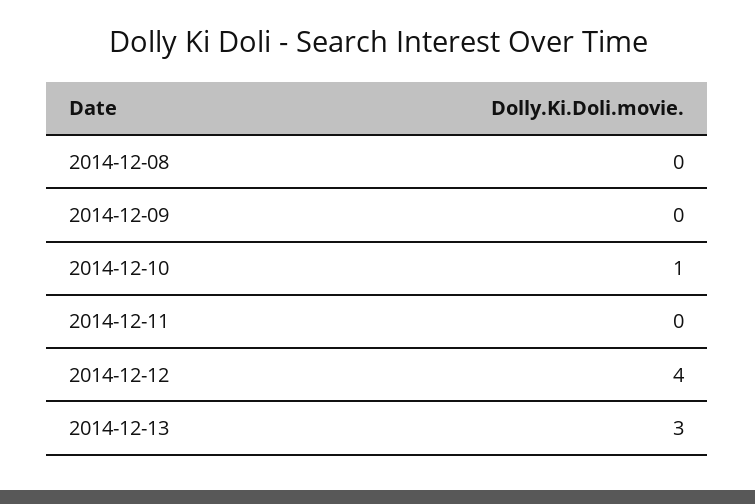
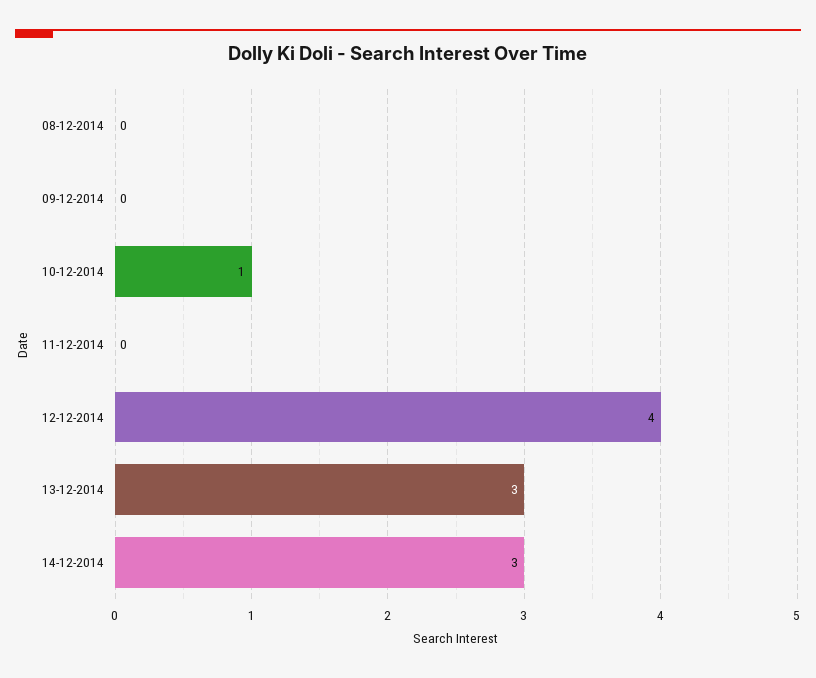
14-12-2014: none -> 3

